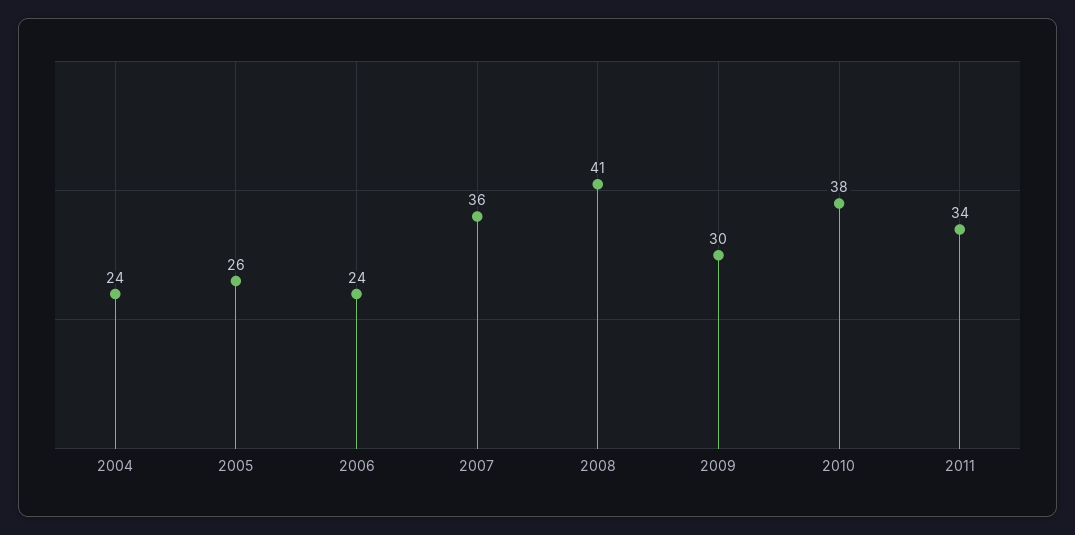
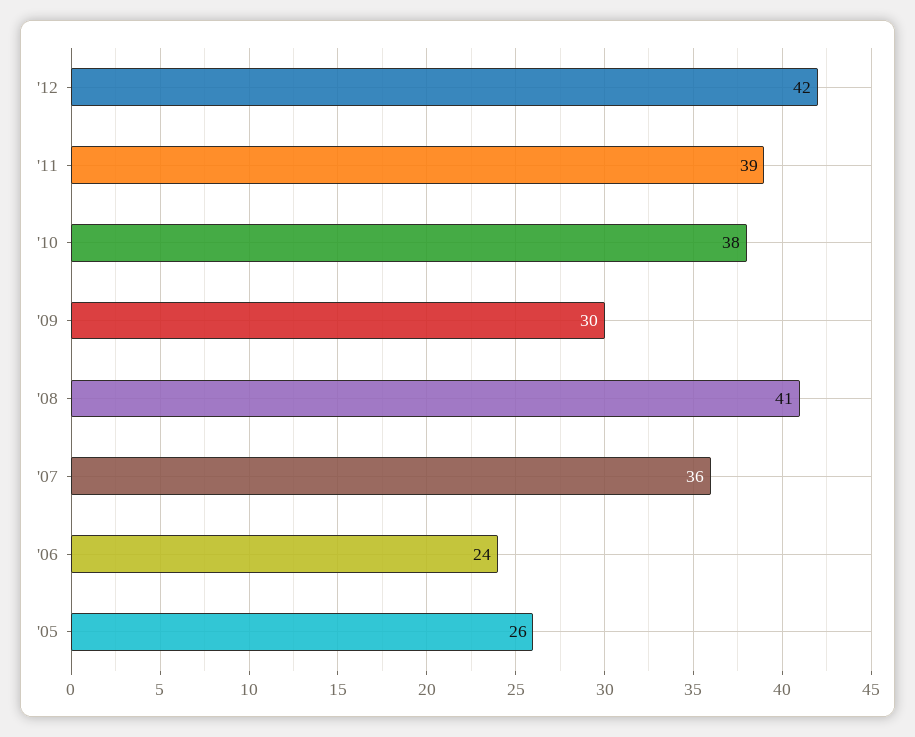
2004: 24 -> none
2011: 34 -> 39
'12: none -> 42

